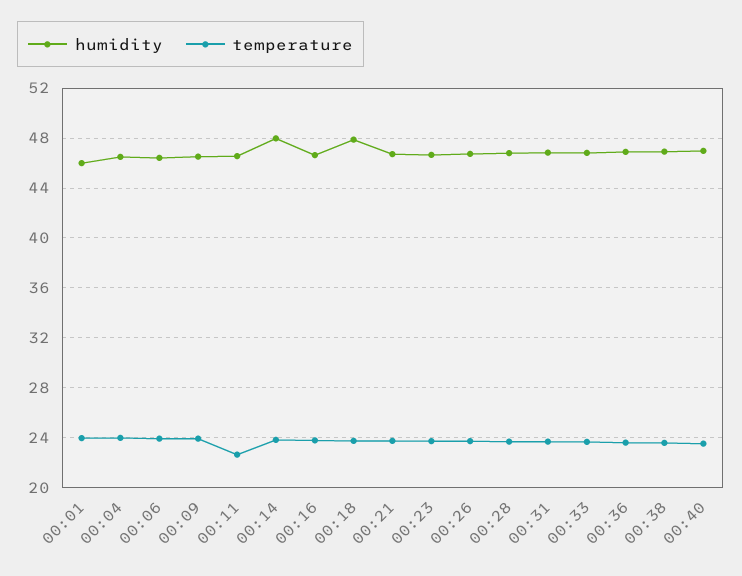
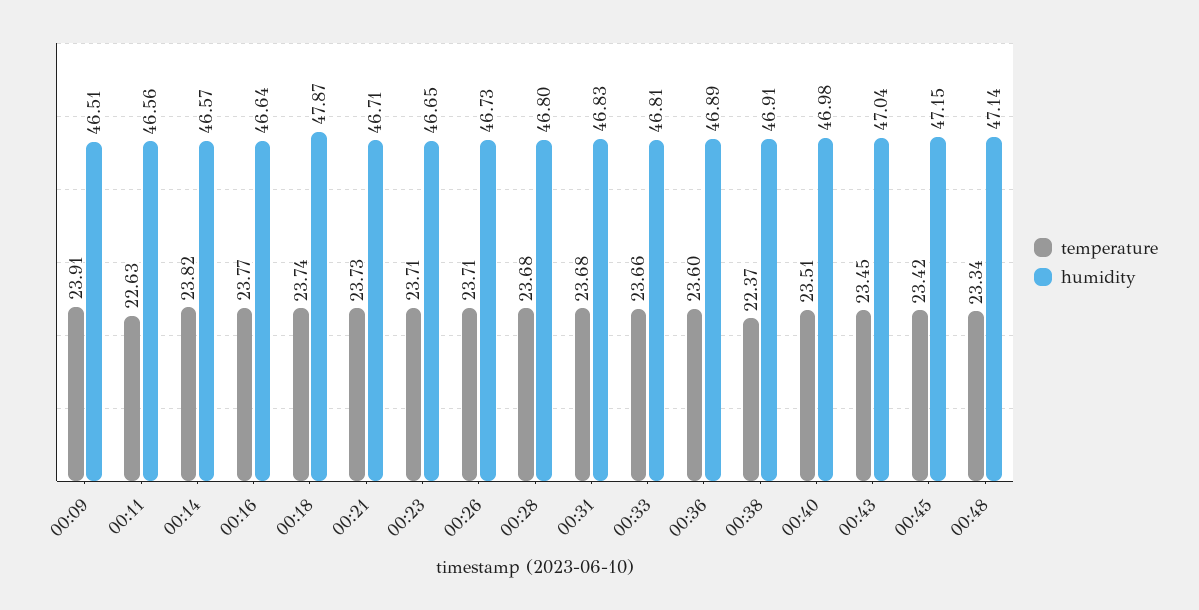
humidity, 00:01: 46 -> none
temperature, 00:01: 24 -> none
humidity, 00:04: 46.5 -> none
temperature, 00:04: 24 -> none
humidity, 00:06: 46.5 -> none
temperature, 00:06: 24 -> none
humidity, 00:14: 48 -> 46.57
temperature, 00:38: 23.5 -> 22.37
temperature, 00:43: none -> 23.45
humidity, 00:43: none -> 47.04
temperature, 00:45: none -> 23.42
humidity, 00:45: none -> 47.15
temperature, 00:48: none -> 23.34
humidity, 00:48: none -> 47.14

